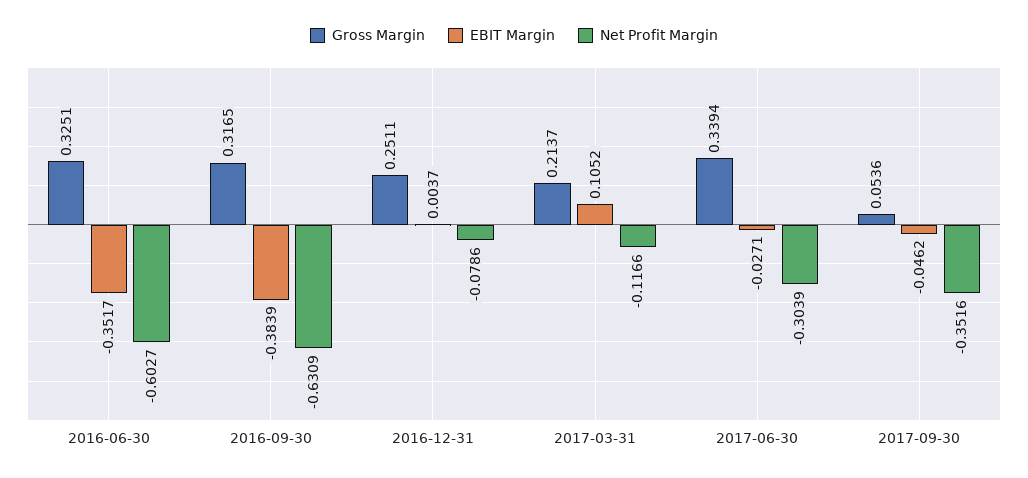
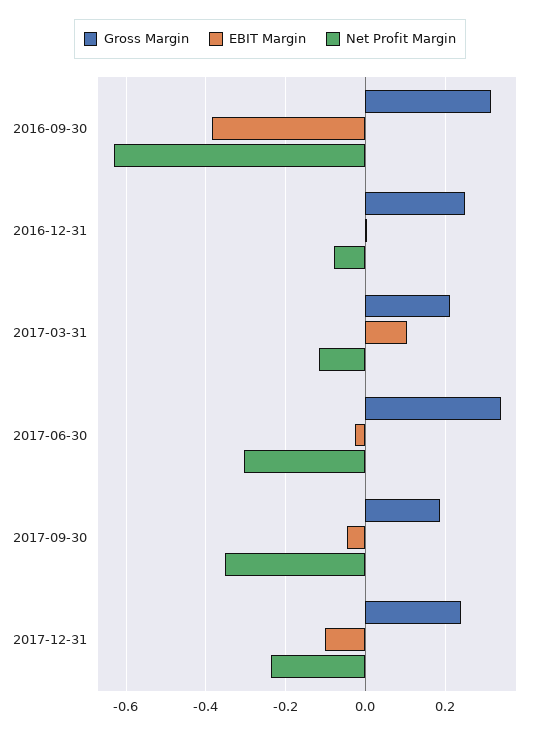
Gross Margin, 2016-06-30: 0.3251 -> none
EBIT Margin, 2016-06-30: -0.3517 -> none
Net Profit Margin, 2016-06-30: -0.6027 -> none
Gross Margin, 2017-09-30: 0.0536 -> 0.18
Gross Margin, 2017-12-31: none -> 0.24
EBIT Margin, 2017-12-31: none -> -0.1
Net Profit Margin, 2017-12-31: none -> -0.24

